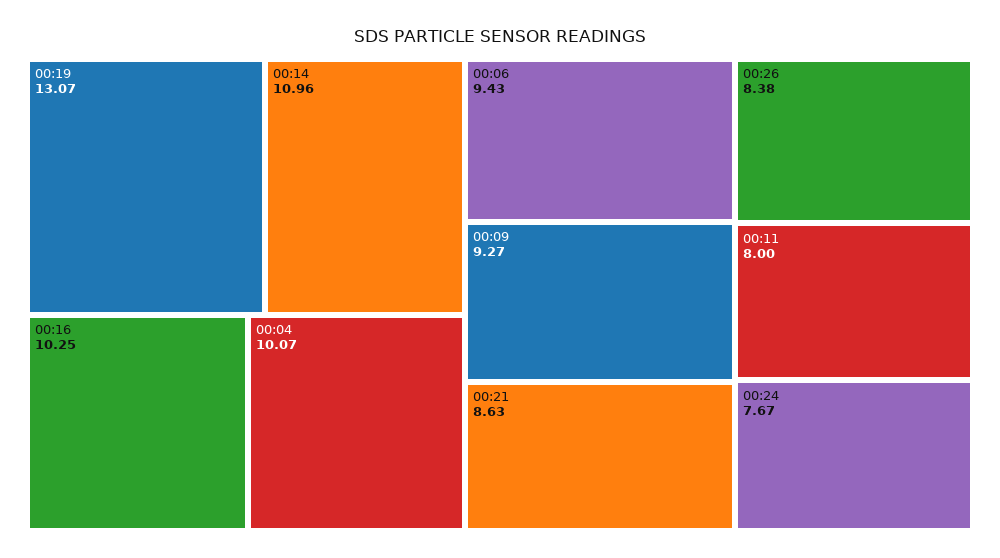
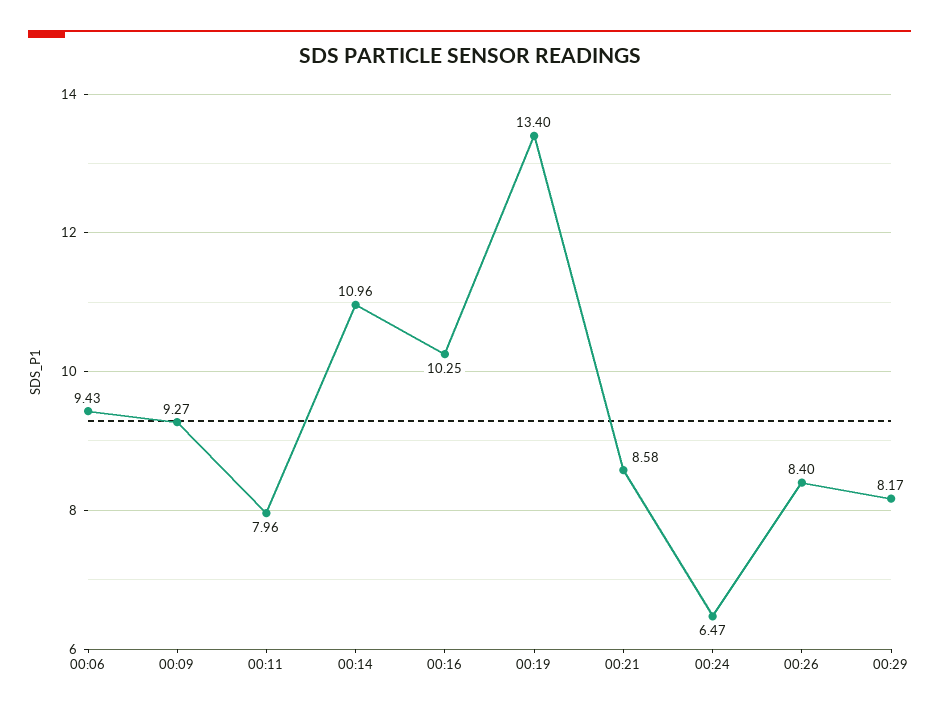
00:19: 13.07 -> 13.4
00:04: 10.07 -> none
00:21: 8.63 -> 8.58
00:26: 8.38 -> 8.4
00:11: 8 -> 7.96
00:24: 7.67 -> 6.47
00:29: none -> 8.17

